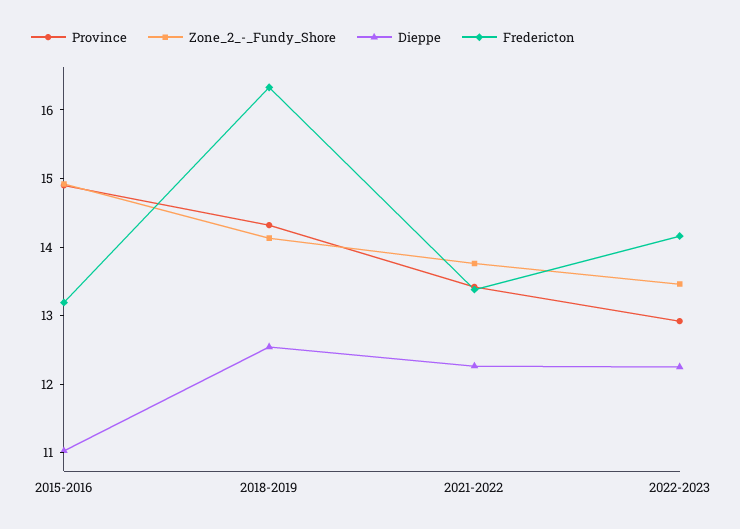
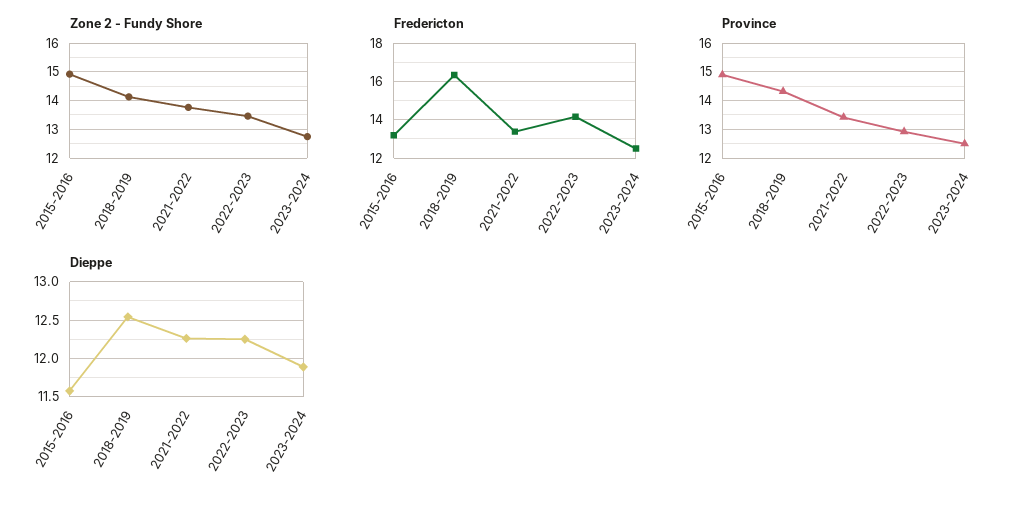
Dieppe, 2015-2016: 11 -> 11.6
Zone_2_-_Fundy_Shore, 2023-2024: none -> 12.75
Fredericton, 2023-2024: none -> 12.5
Province, 2023-2024: none -> 12.5
Dieppe, 2023-2024: none -> 11.9

